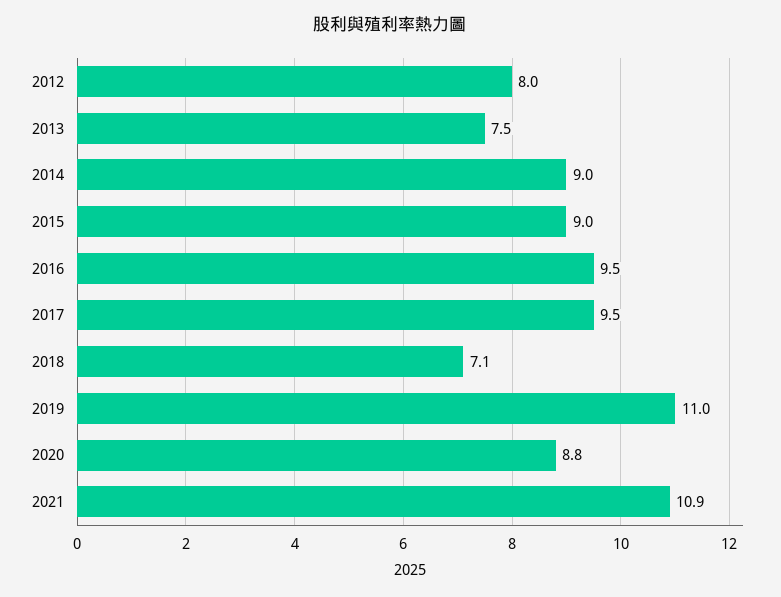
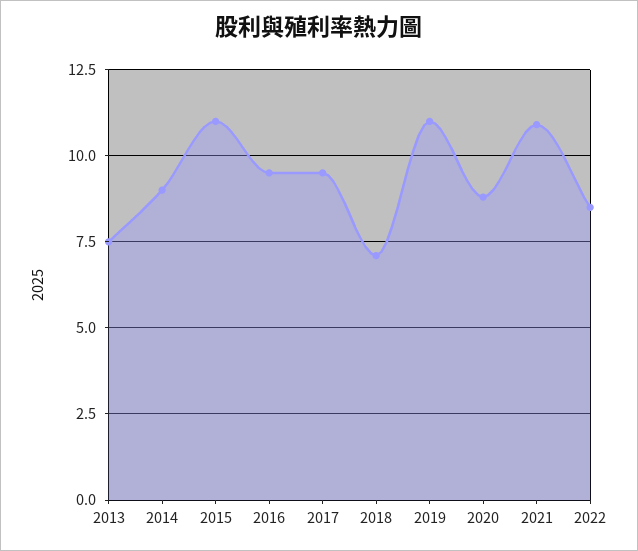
2012: 8 -> none
2015: 9 -> 11
2022: none -> 8.5

